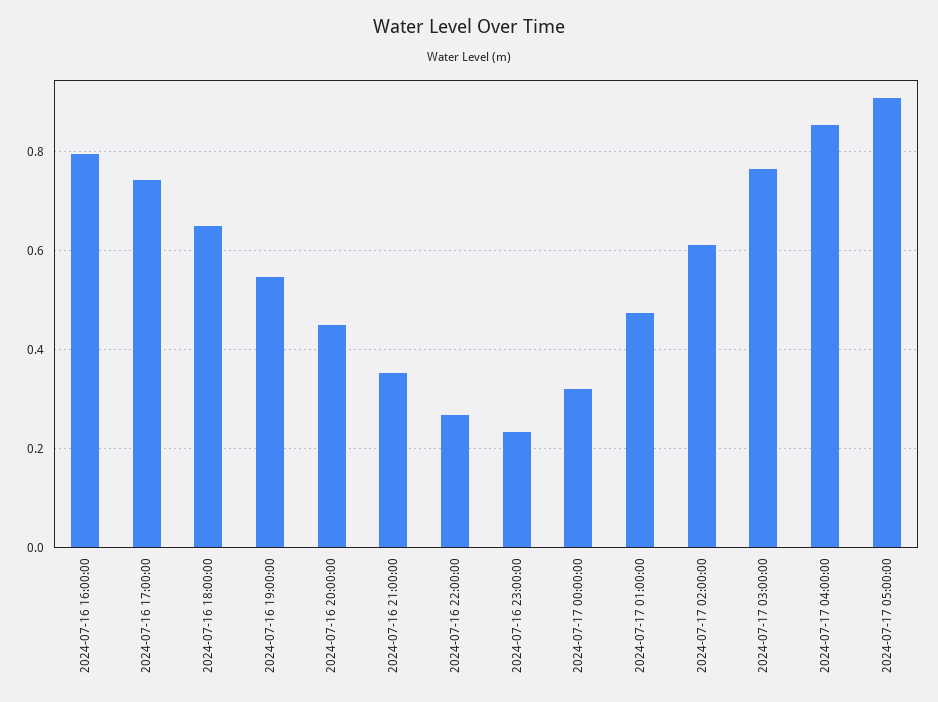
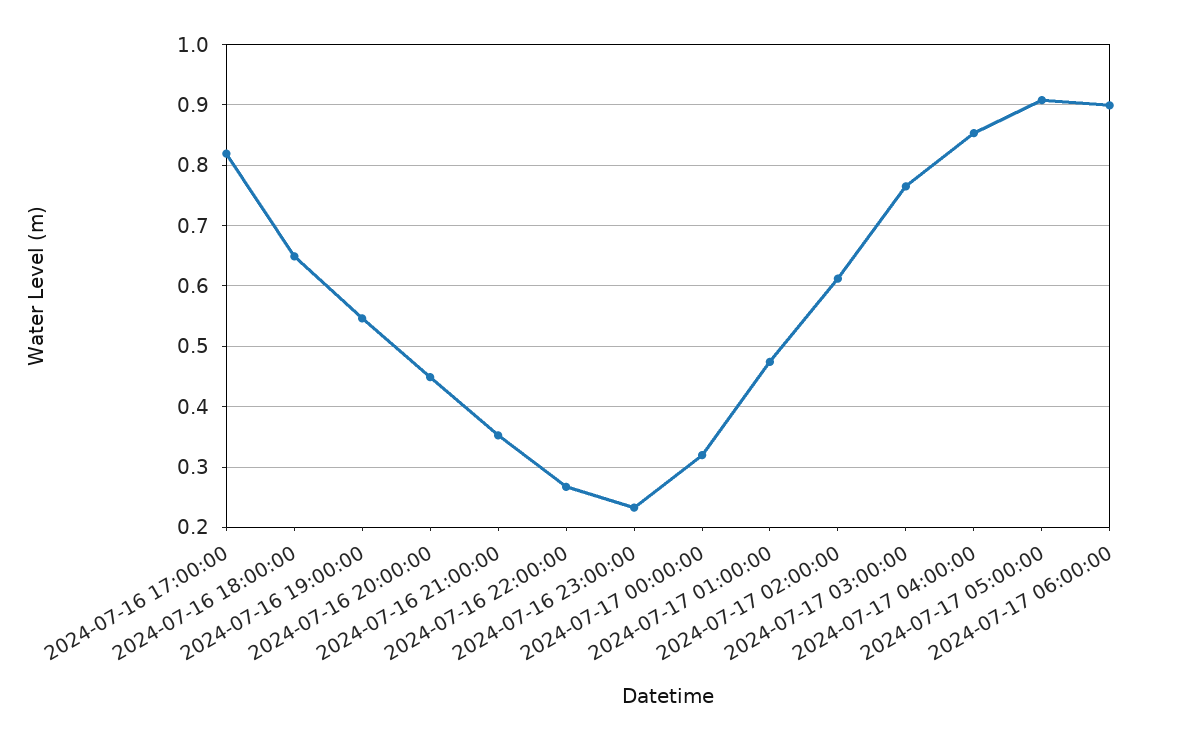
2024-07-16 16:00:00: 0.8 -> none
2024-07-16 17:00:00: 0.74 -> 0.82
2024-07-17 06:00:00: none -> 0.9

